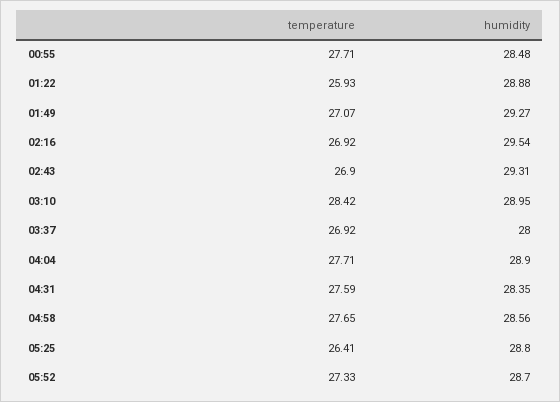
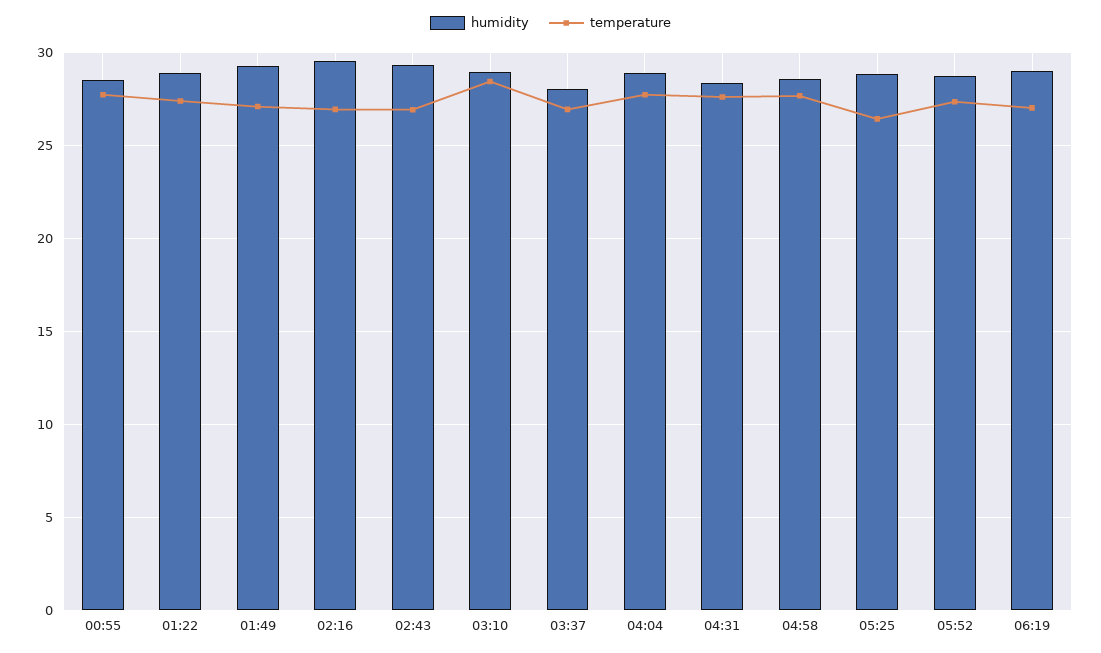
temperature, 01:22: 25.93 -> 27.5
humidity, 06:19: none -> 29
temperature, 06:19: none -> 27

